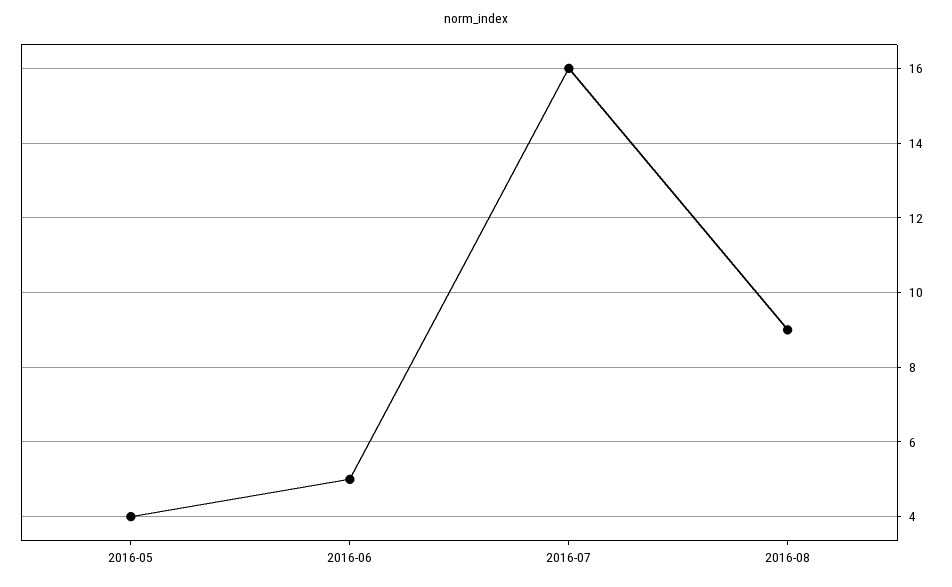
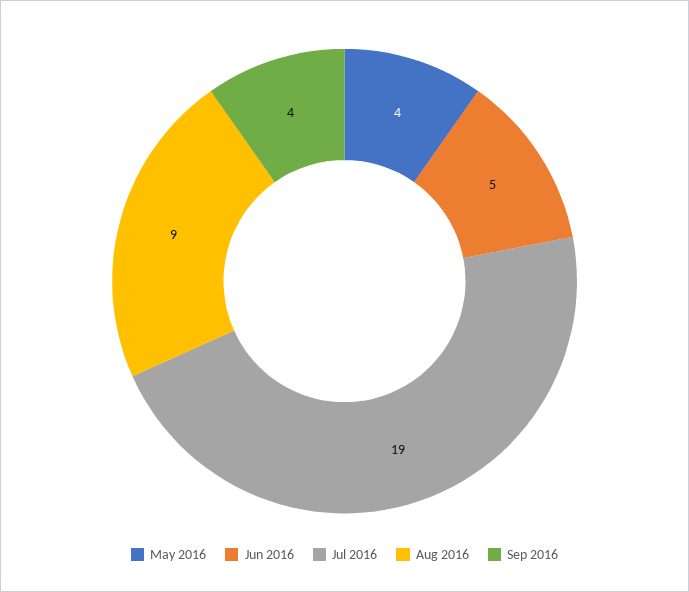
2016-07: 16 -> 19
Sep 2016: none -> 4

